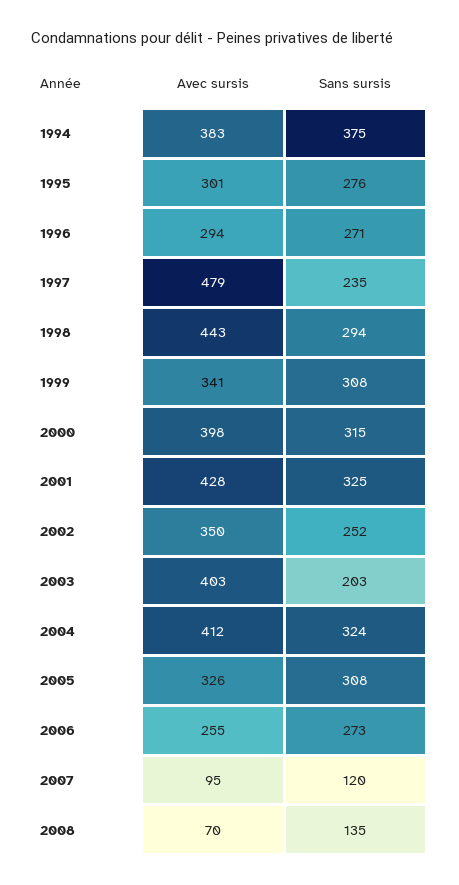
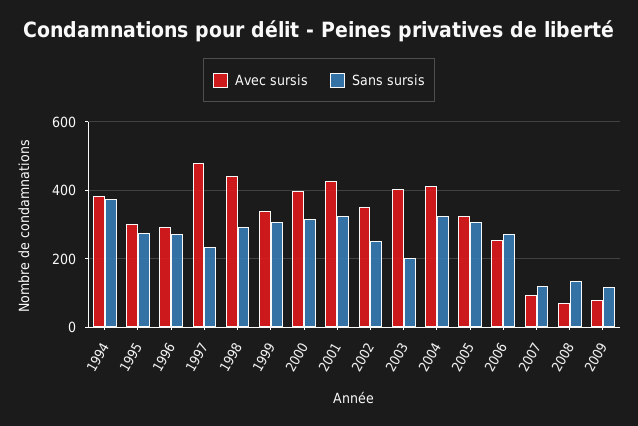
Avec sursis, 2009: none -> 80
Sans sursis, 2009: none -> 120

